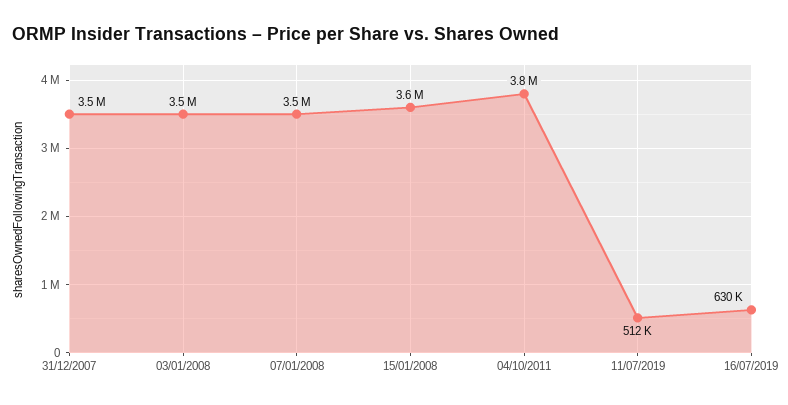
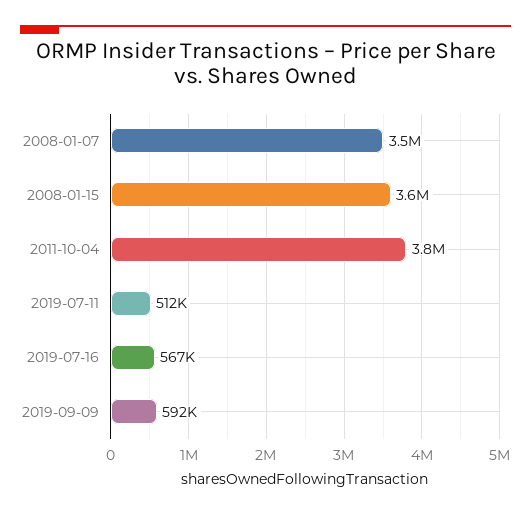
31/12/2007: 3500000 -> none
03/01/2008: 3500000 -> none
16/07/2019: 630000 -> 567000
2019-09-09: none -> 592000

